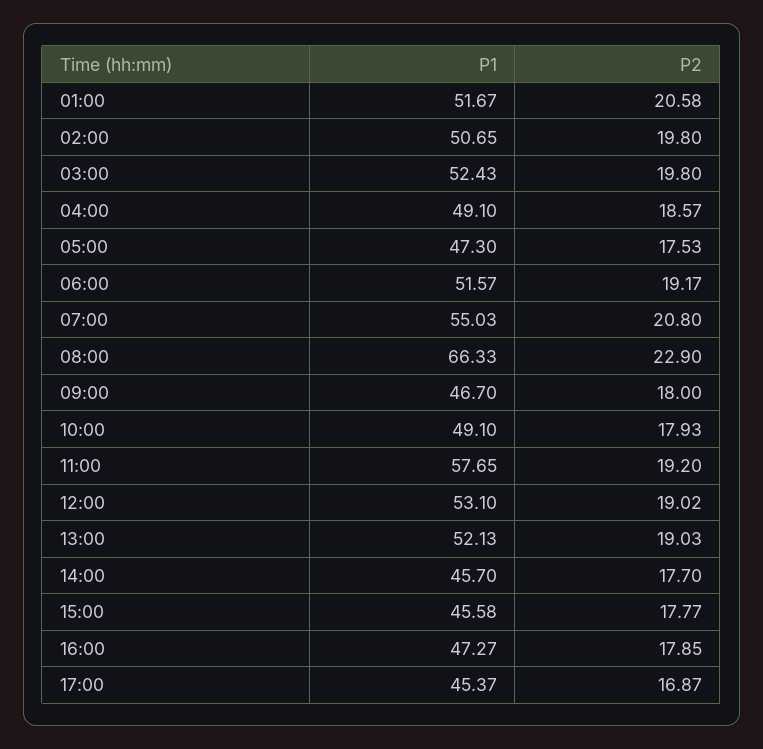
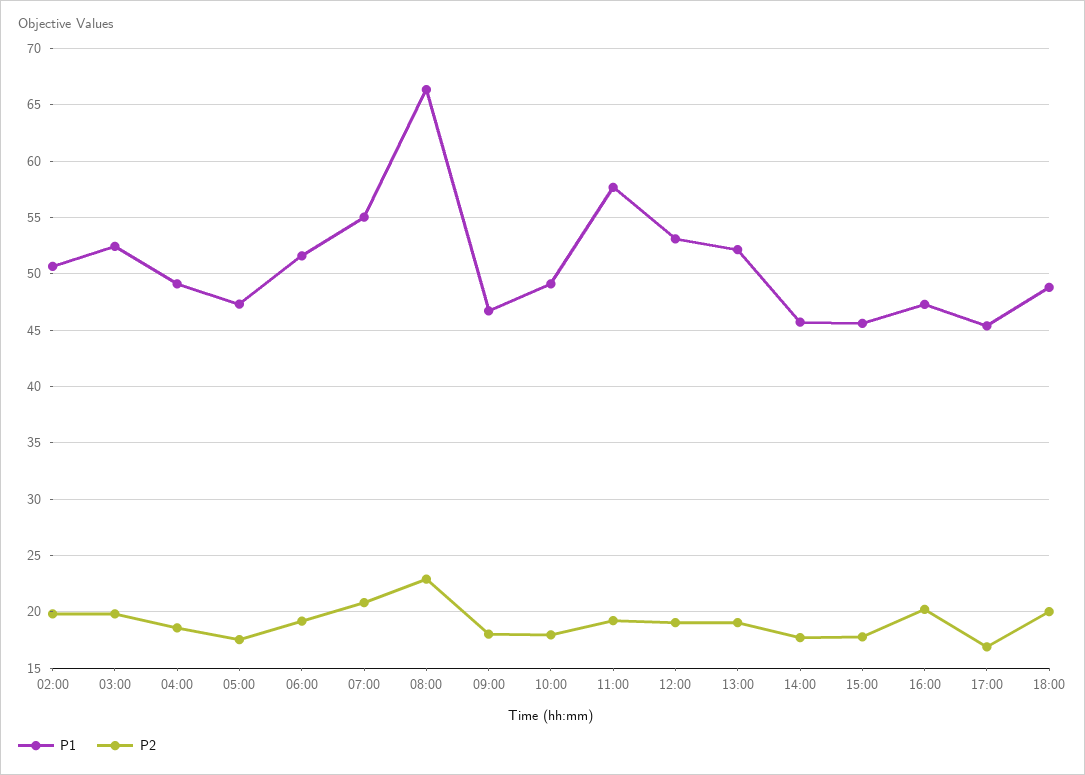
P1, 01:00: 51.67 -> none
P2, 01:00: 20.58 -> none
P2, 16:00: 17.85 -> 20
P1, 18:00: none -> 49
P2, 18:00: none -> 20

